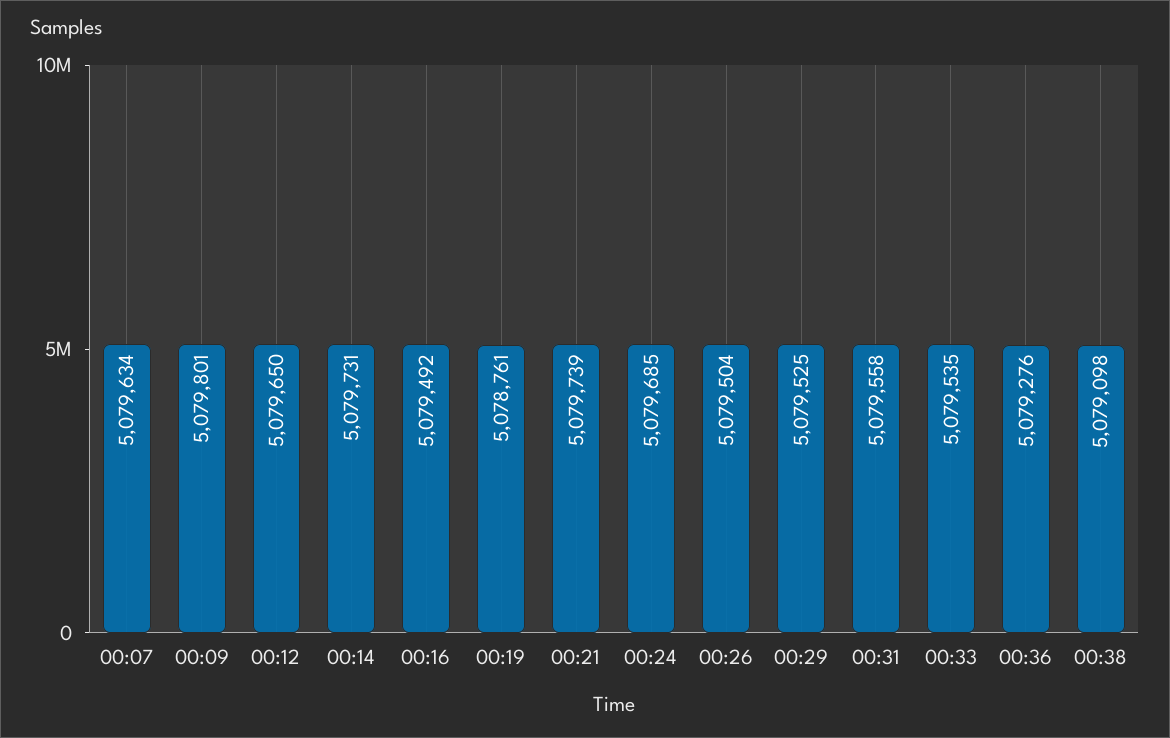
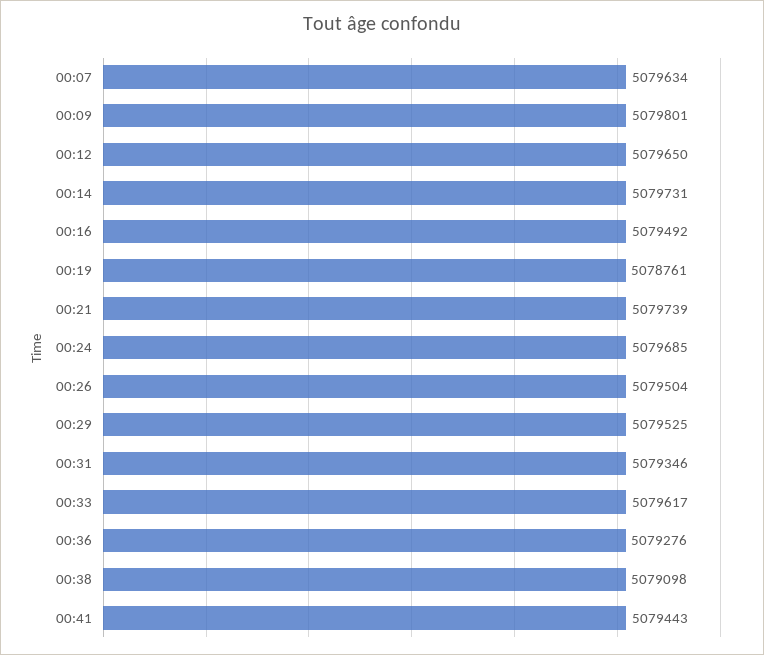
00:31: 5079558 -> 5079346
00:33: 5079535 -> 5079617
00:41: none -> 5079443

